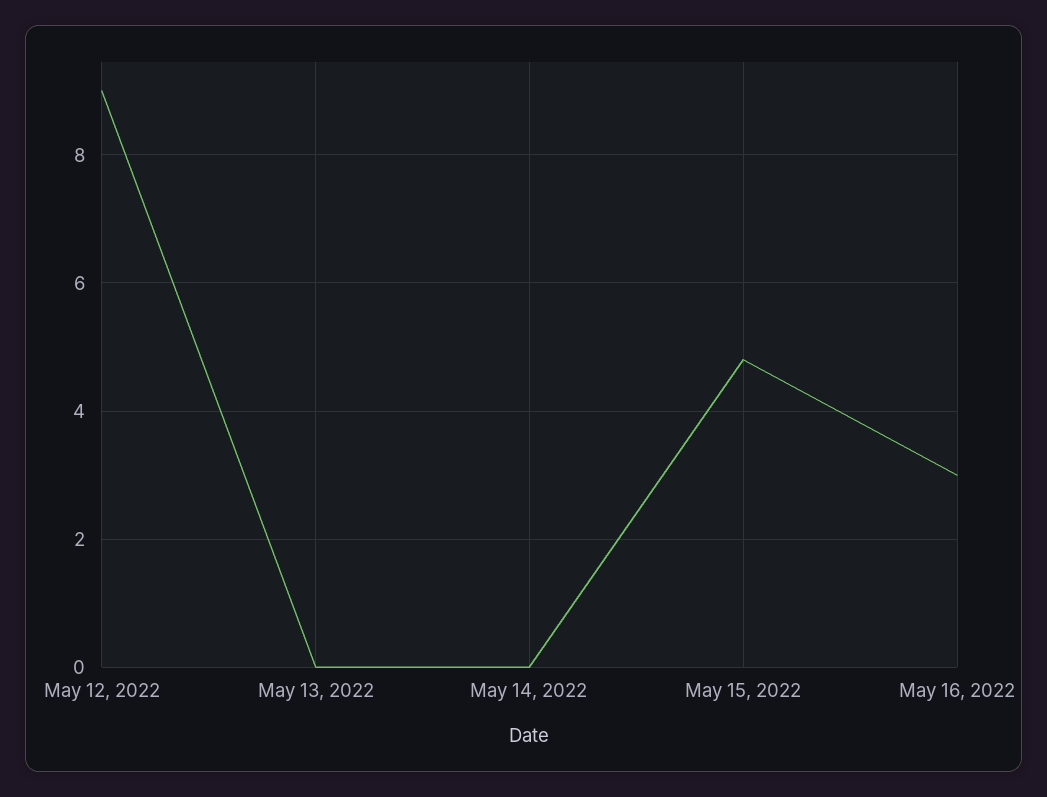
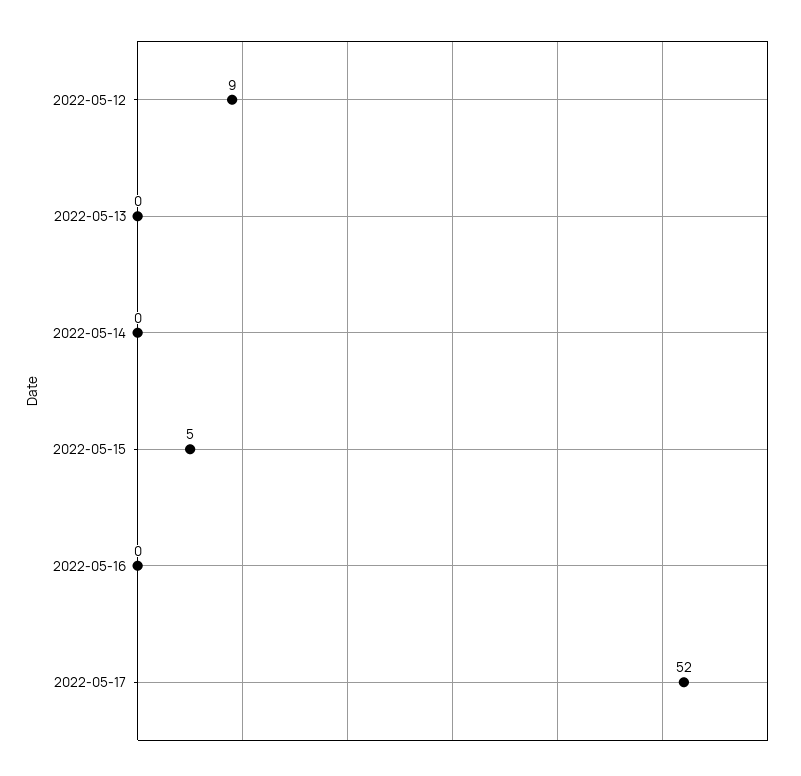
May 16, 2022: 3 -> 0
2022-05-17: none -> 52

